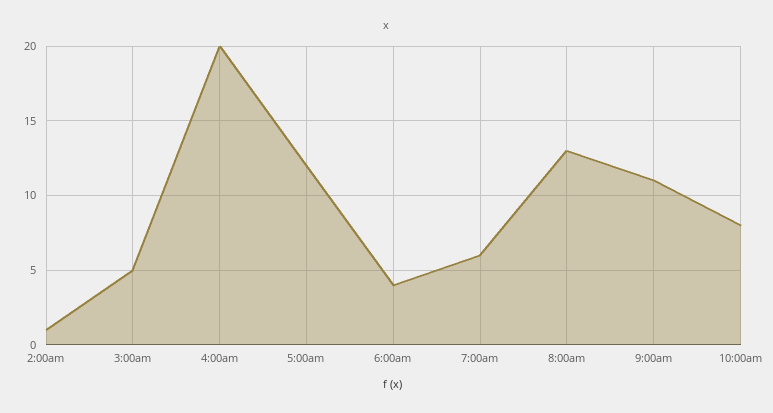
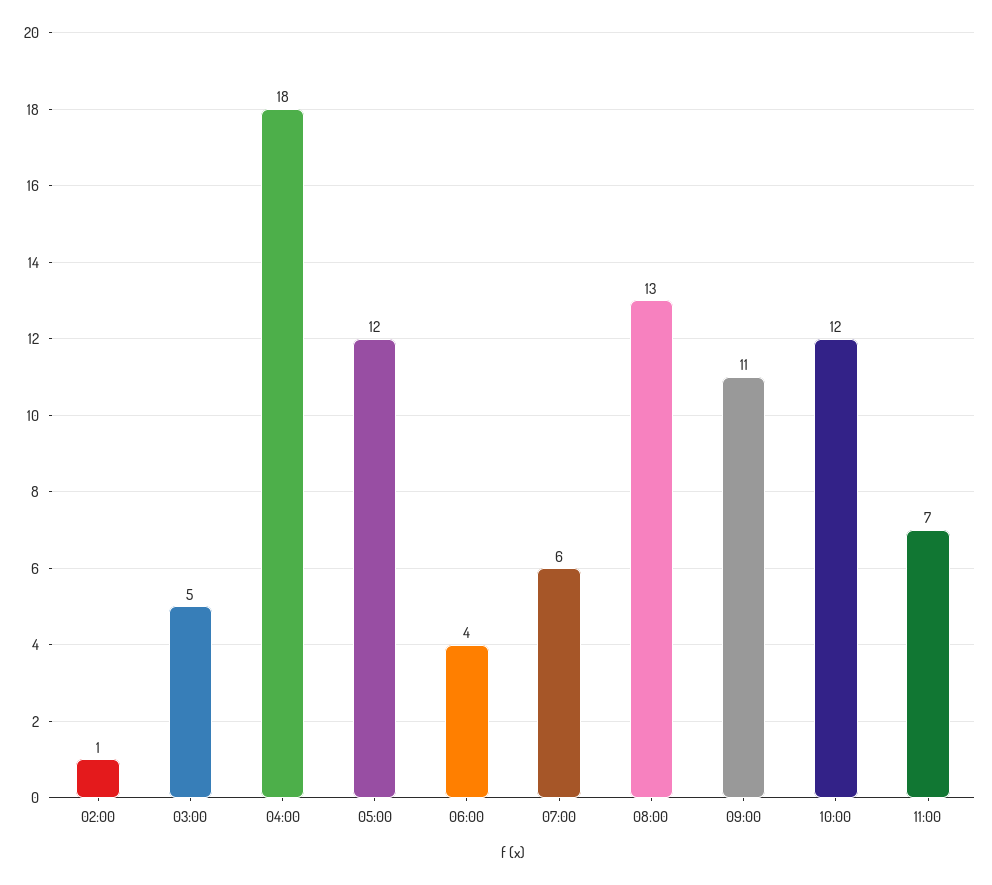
4:00am: 20 -> 18
10:00am: 8 -> 12
11:00: none -> 7

